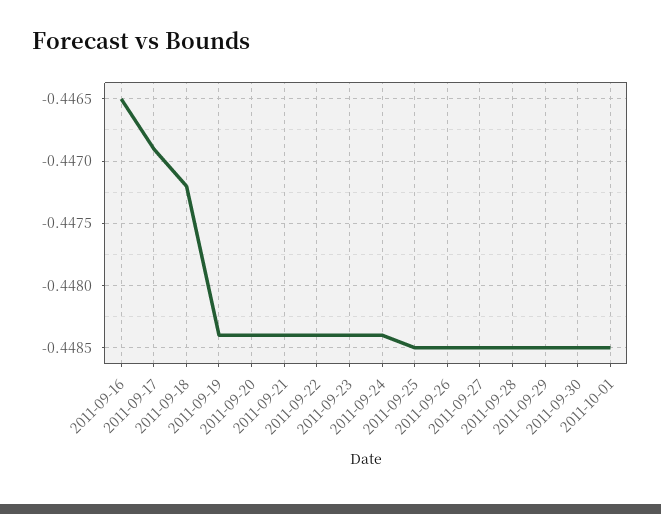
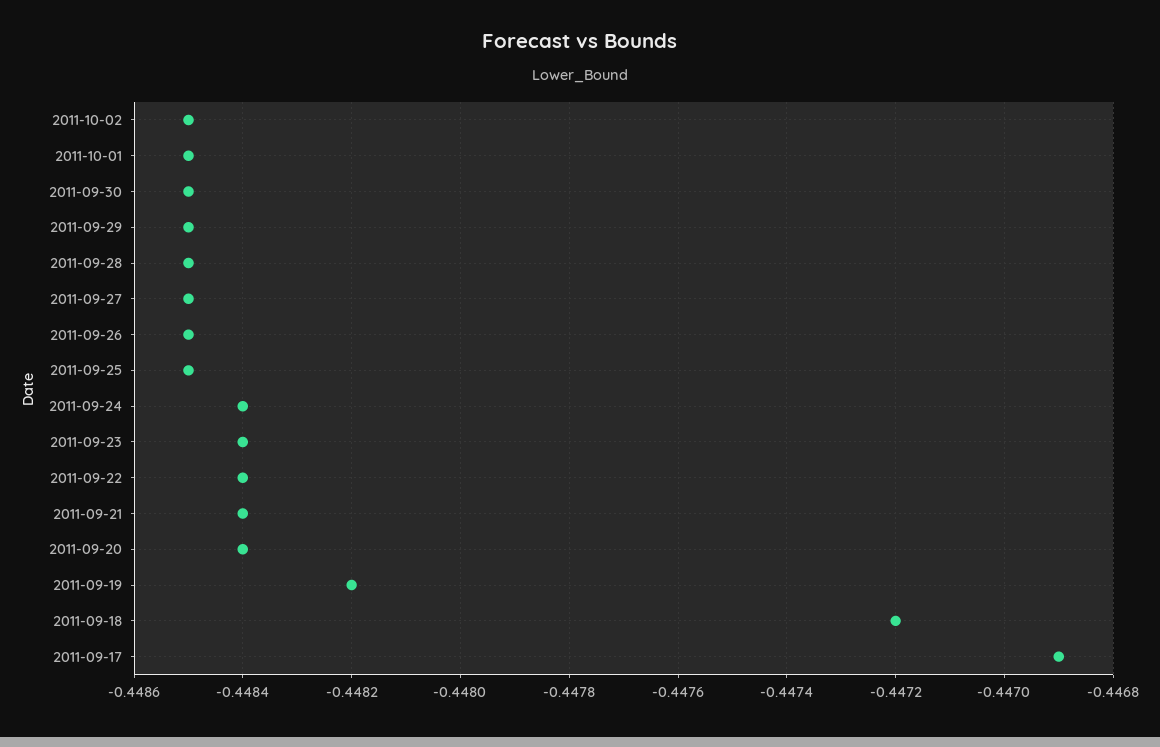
2011-09-16: -0.4465 -> none
2011-09-19: -0.4484 -> -0.4482
2011-10-02: none -> -0.4485

